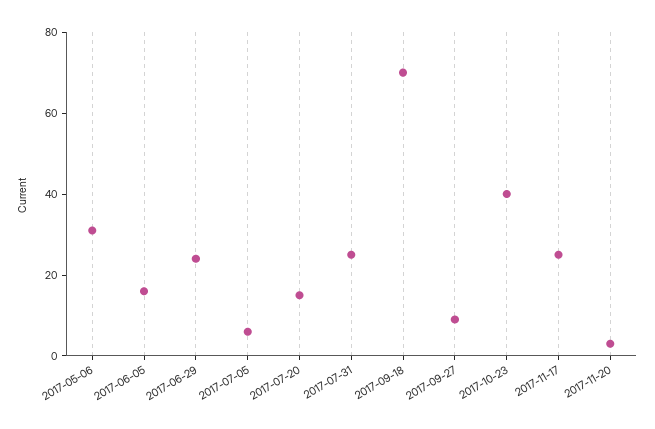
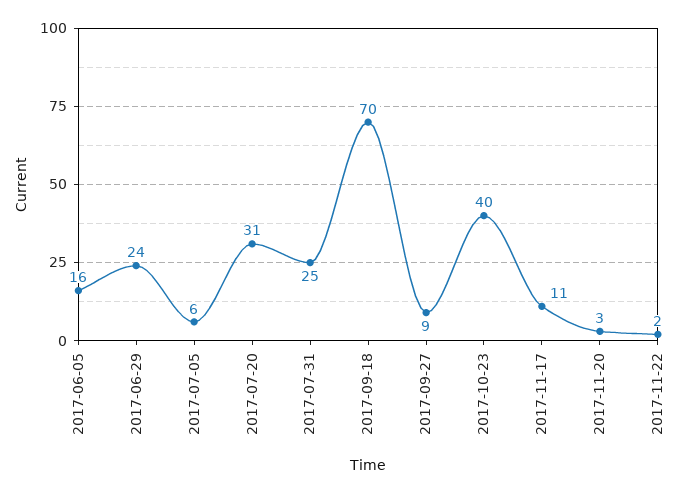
2017-05-06: 30 -> none
2017-07-20: 15 -> 31
2017-11-17: 25 -> 11
2017-11-22: none -> 2

